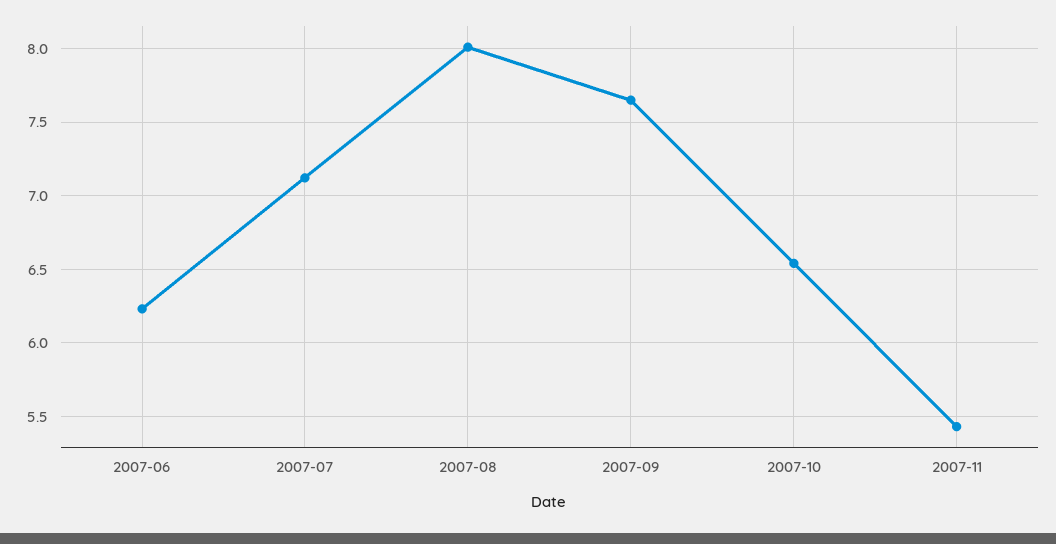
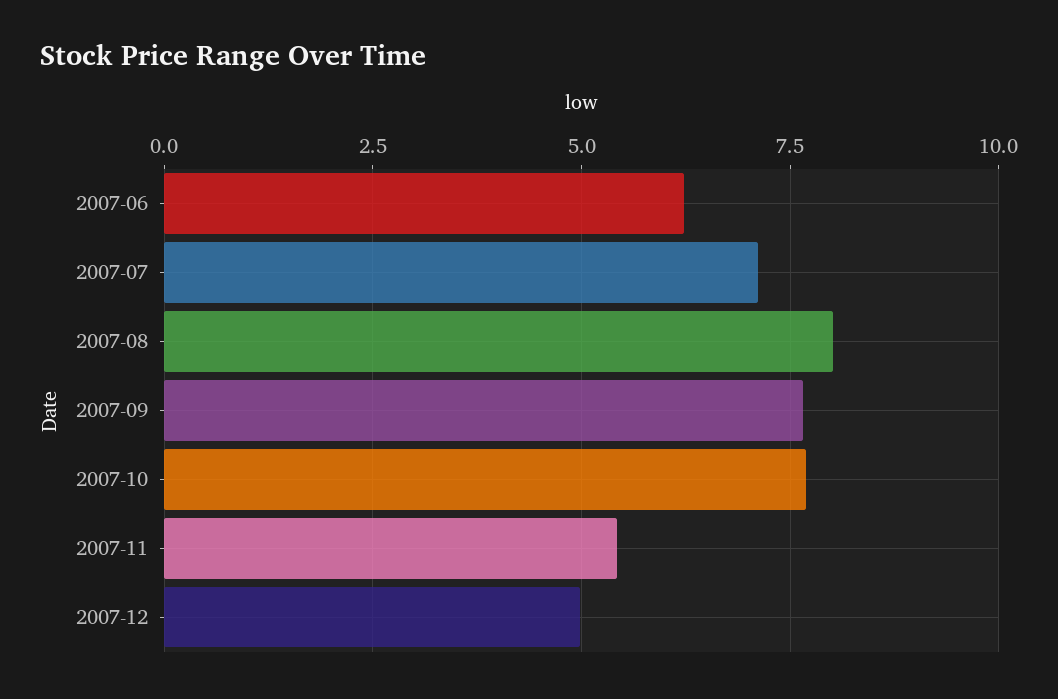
2007-10: 6.55 -> 7.75
2007-12: none -> 5

